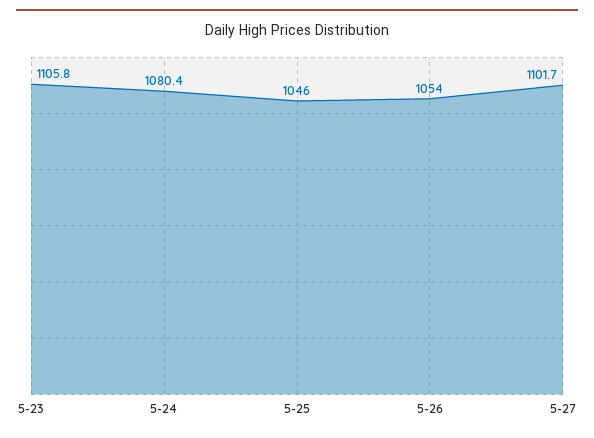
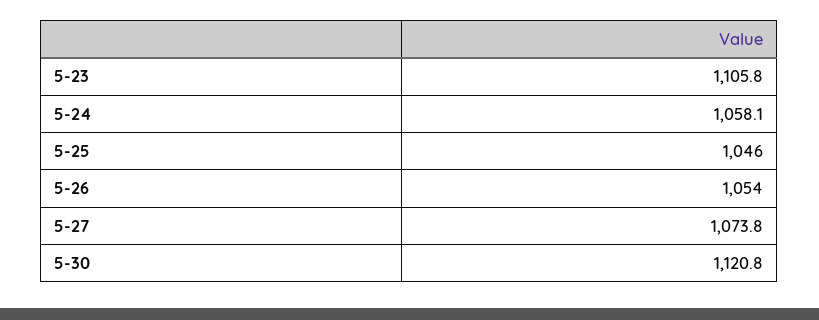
5-24: 1080.4 -> 1058.1
5-27: 1101.7 -> 1073.8
5-30: none -> 1120.8

